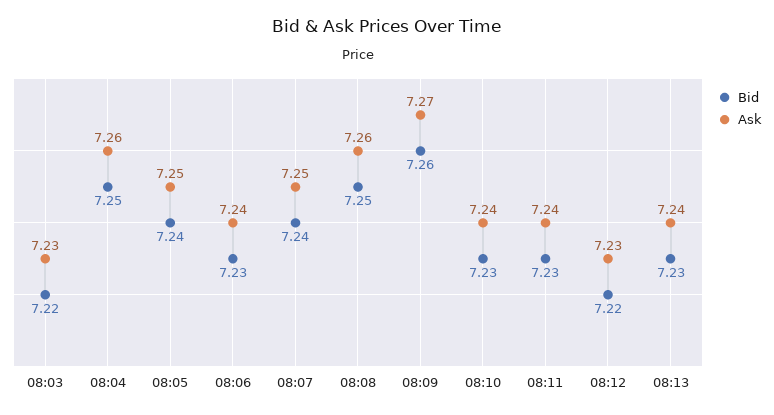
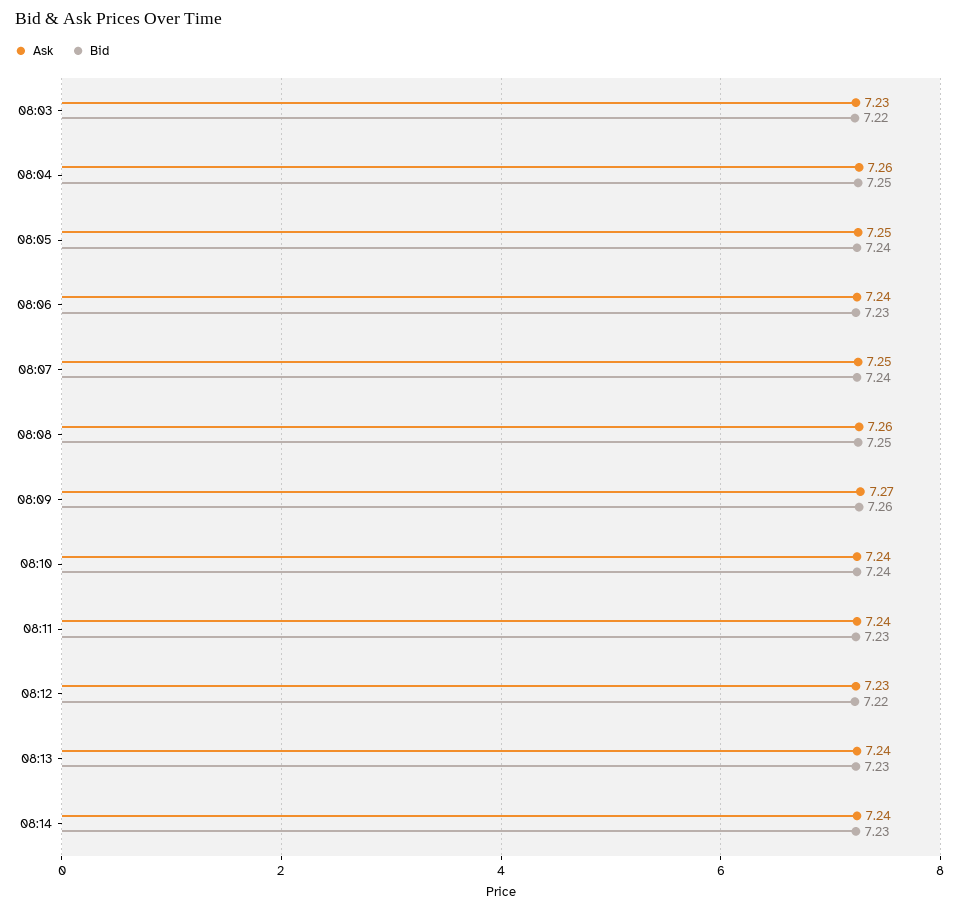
Bid, 08:10: 7.23 -> 7.24
Ask, 08:14: none -> 7.24
Bid, 08:14: none -> 7.23

